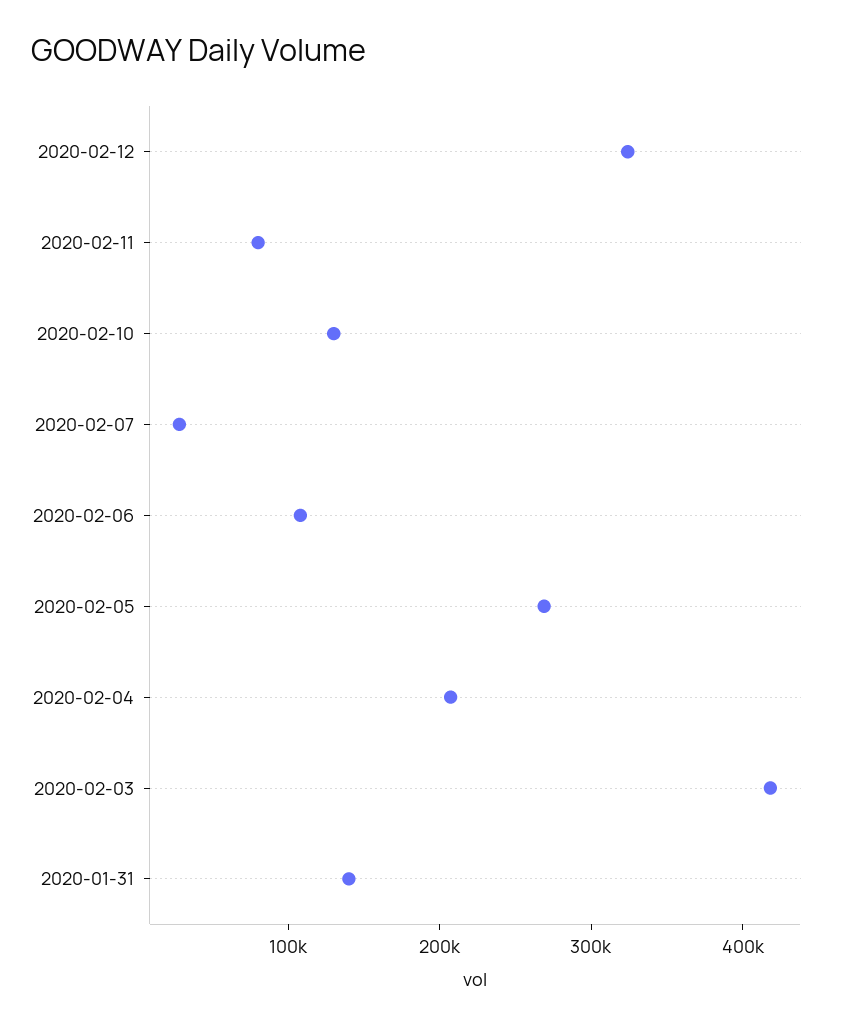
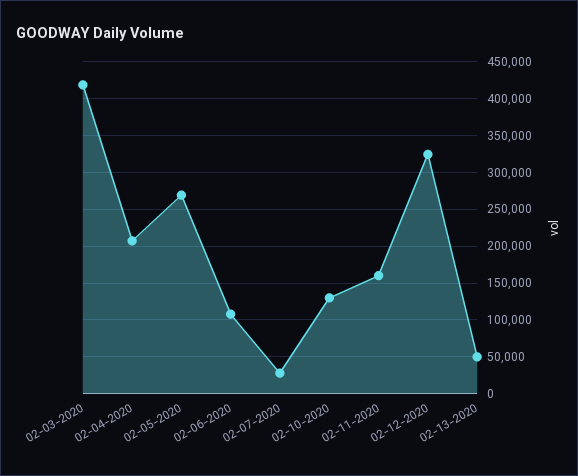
2020-02-11: 80000 -> 160000
2020-01-31: 140000 -> none
02-13-2020: none -> 50000

